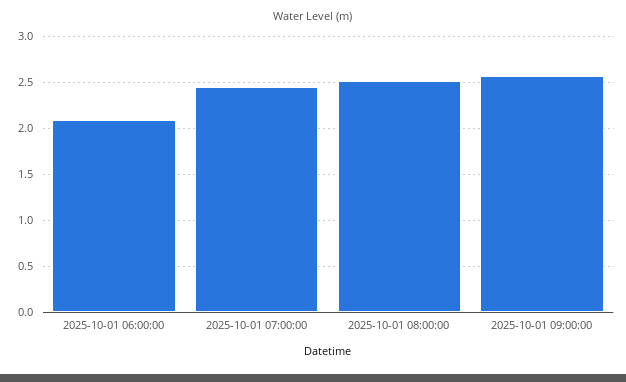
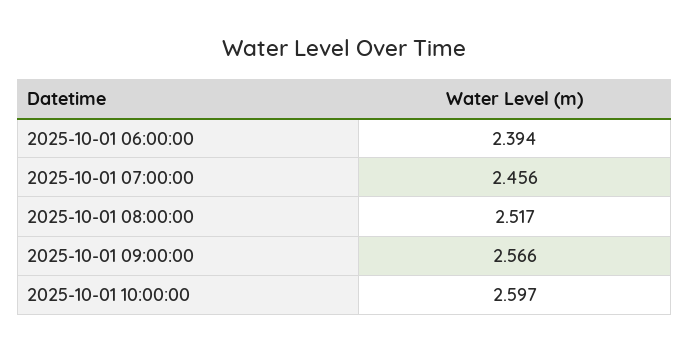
2025-10-01 06:00:00: 2.1 -> 2.394
2025-10-01 10:00:00: none -> 2.597

